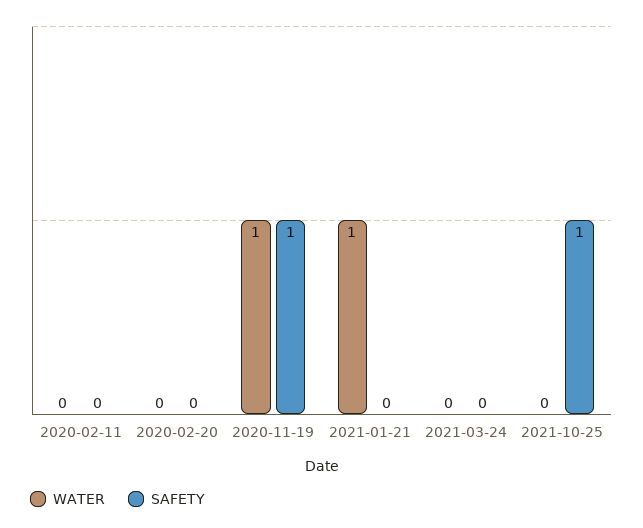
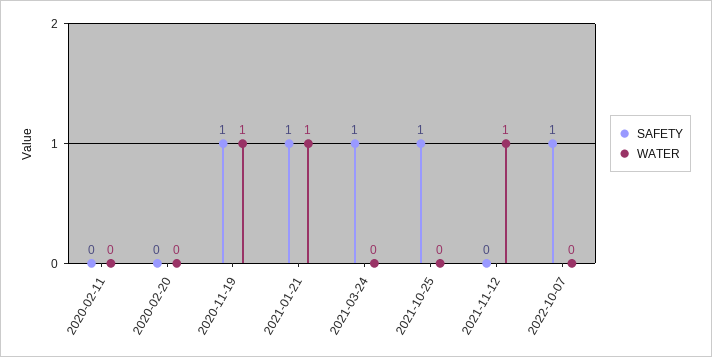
SAFETY, 2021-01-21: 0 -> 1
SAFETY, 2021-03-24: 0 -> 1
SAFETY, 2021-11-12: none -> 0
WATER, 2021-11-12: none -> 1
SAFETY, 2022-10-07: none -> 1
WATER, 2022-10-07: none -> 0

